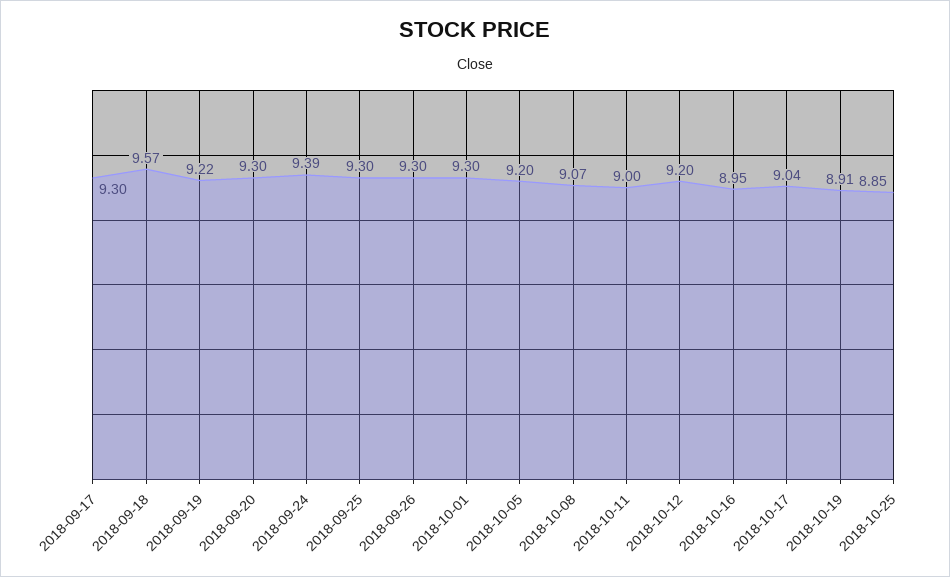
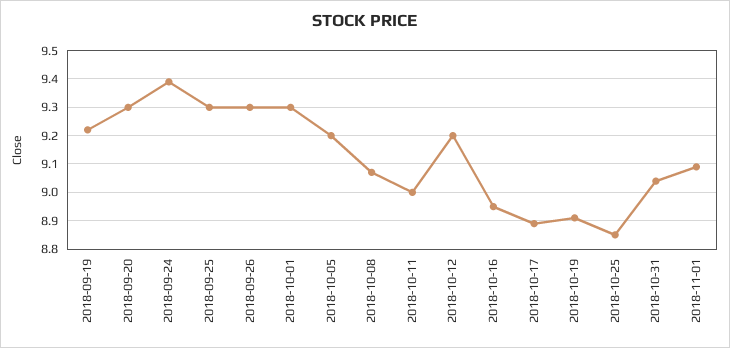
2018-09-17: 9.3 -> none
2018-09-18: 9.57 -> none
2018-10-17: 9.04 -> 8.9
2018-10-31: none -> 9.05
2018-11-01: none -> 9.1

